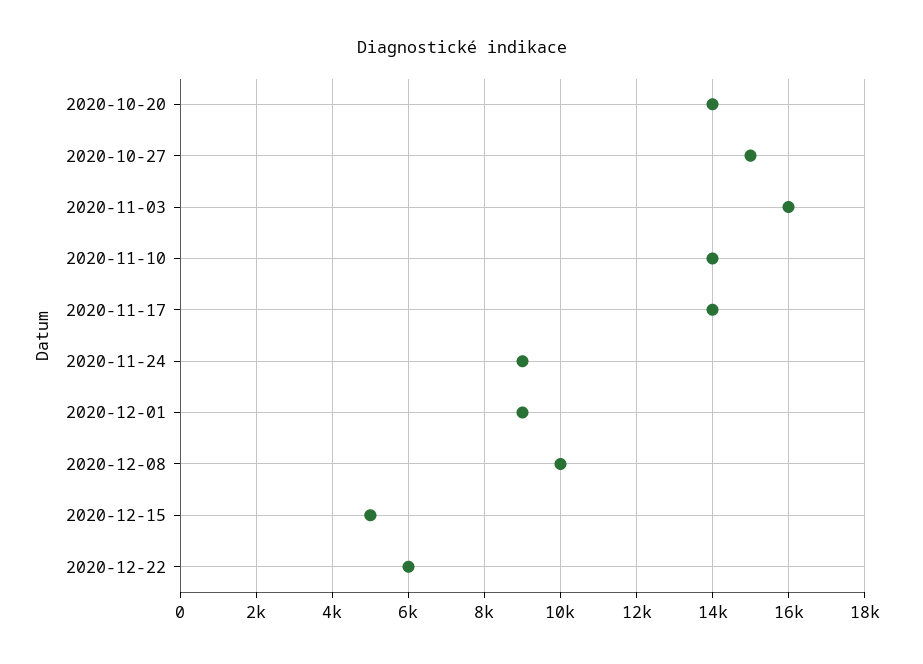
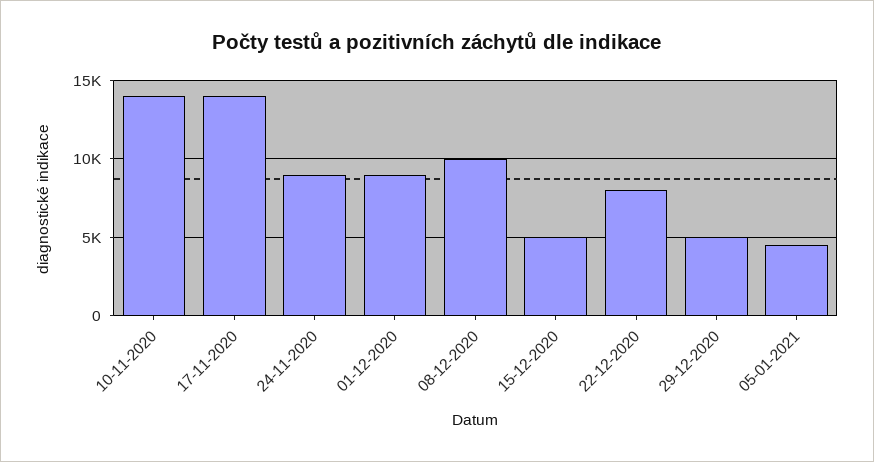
2020-10-20: 14000 -> none
2020-10-27: 15000 -> none
2020-11-03: 16000 -> none
2020-12-22: 6000 -> 8000
29-12-2020: none -> 5000
05-01-2021: none -> 4500

